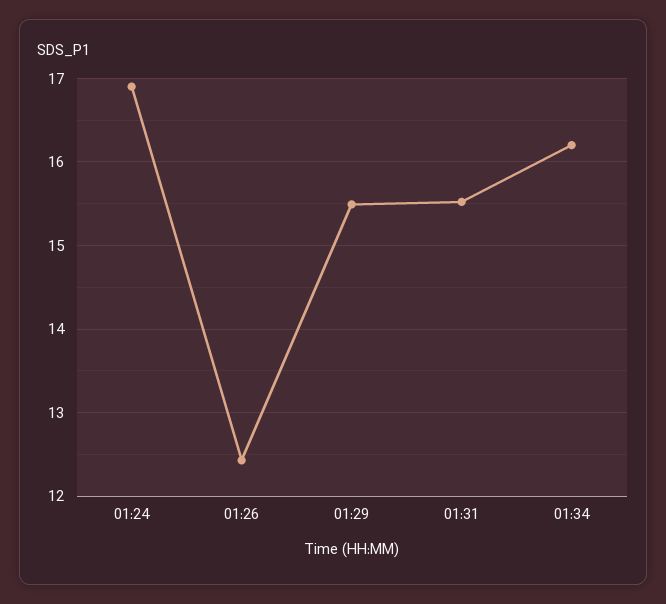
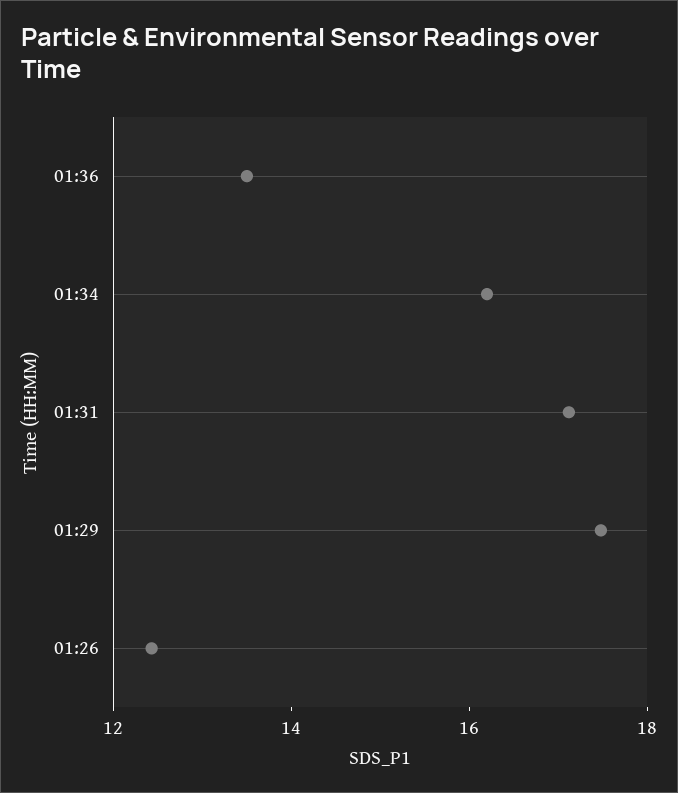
01:24: 16.9 -> none
01:29: 15.5 -> 17.5
01:31: 15.5 -> 17
01:36: none -> 13.5

